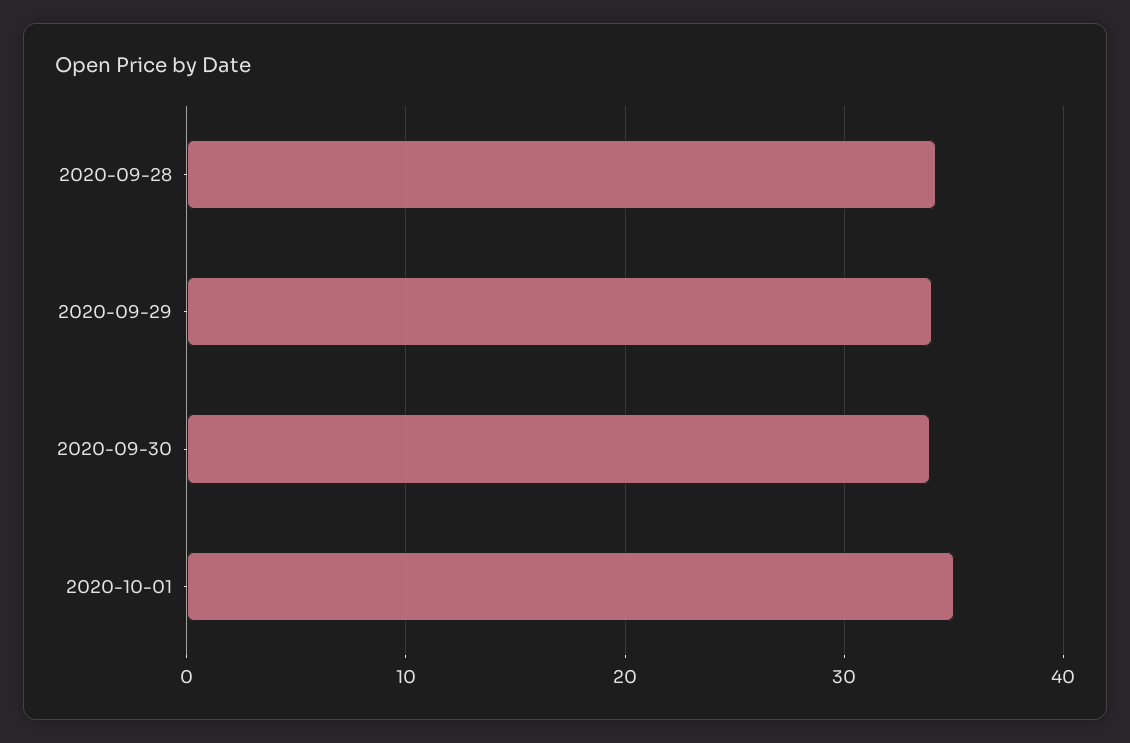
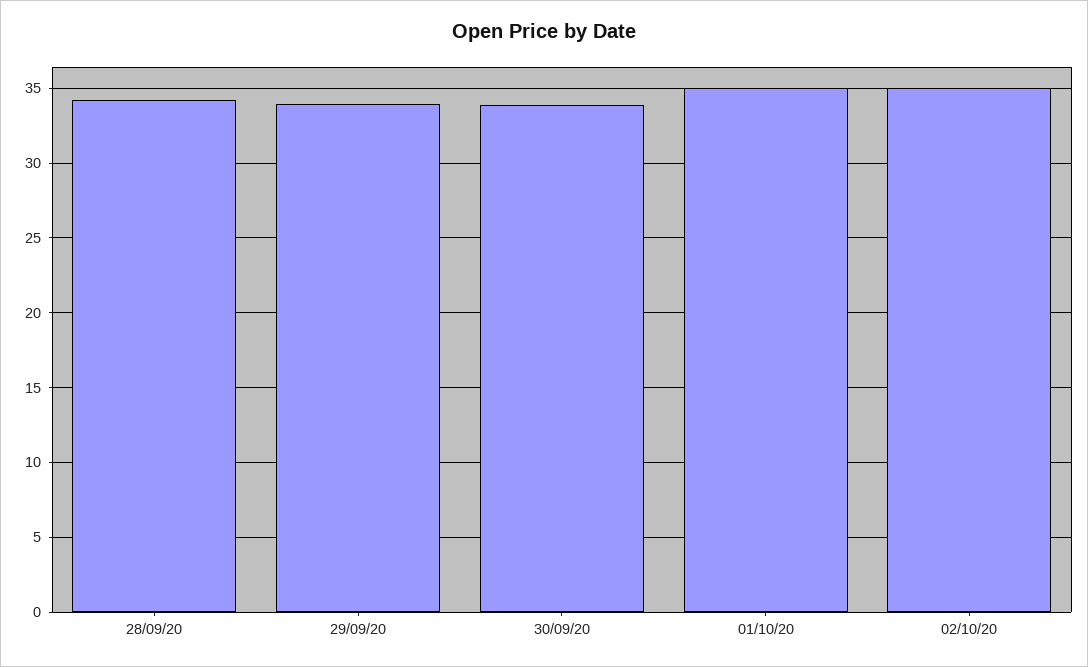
02/10/20: none -> 35

